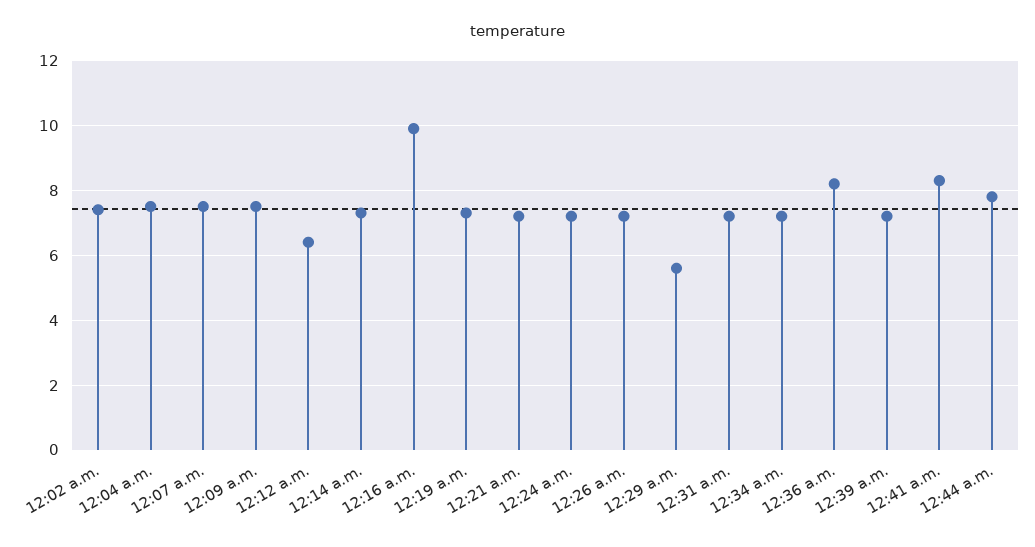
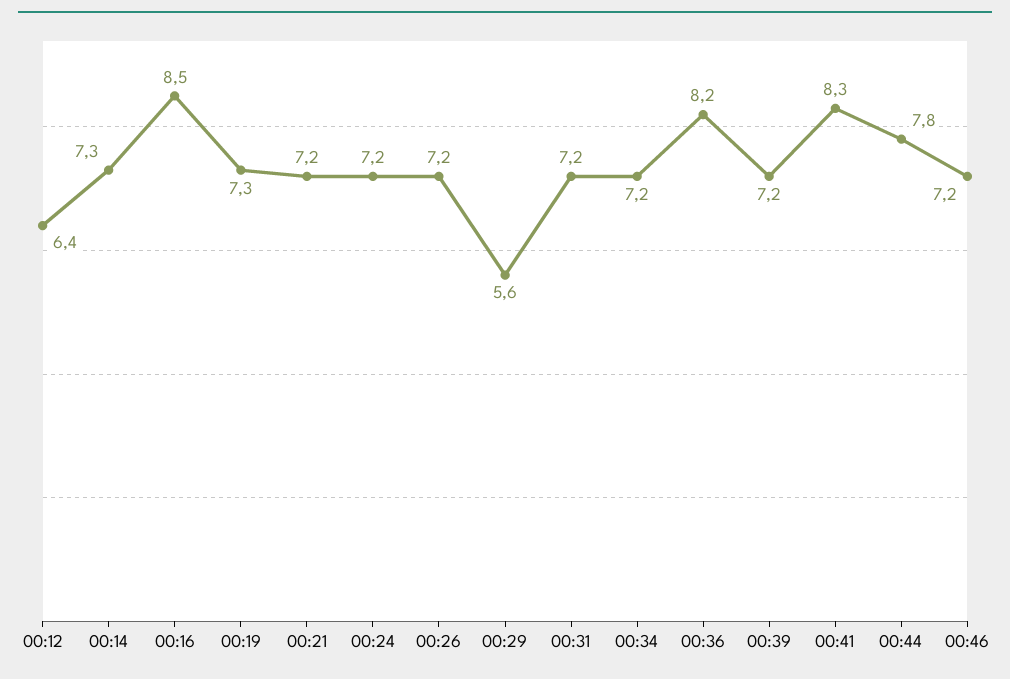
12:02 a.m.: 7.5 -> none
12:04 a.m.: 7.5 -> none
12:07 a.m.: 7.5 -> none
12:09 a.m.: 7.5 -> none
12:16 a.m.: 10 -> 8.5
00:46: none -> 7.2

